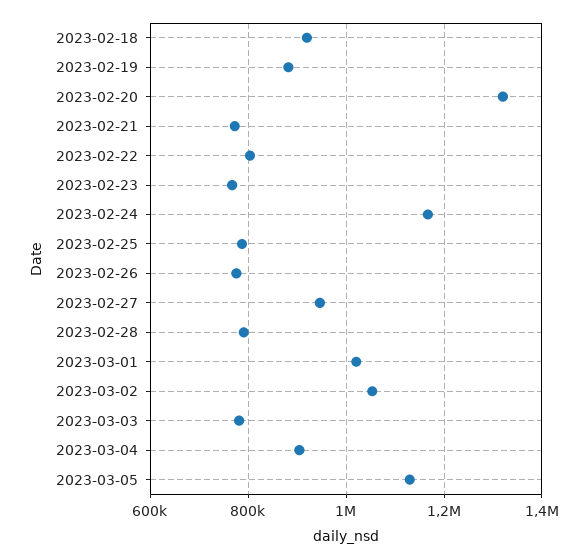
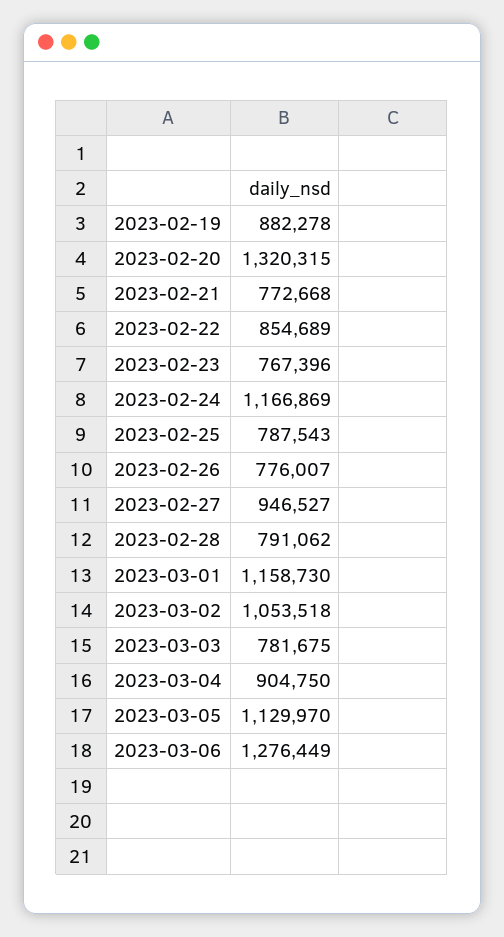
2023-02-18: 920000 -> none
2023-02-22: 800000 -> 854689
2023-03-01: 1020000 -> 1158730
2023-03-06: none -> 1276449

